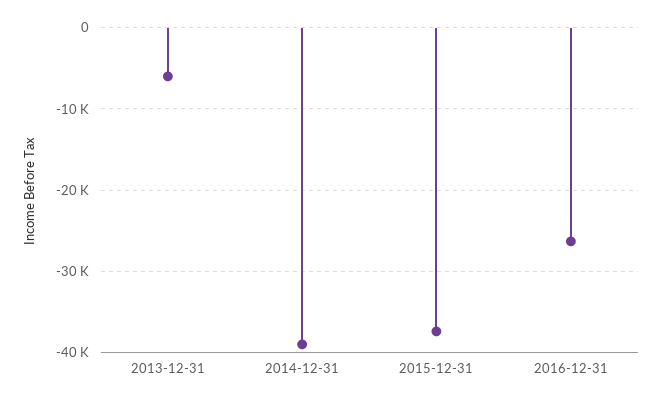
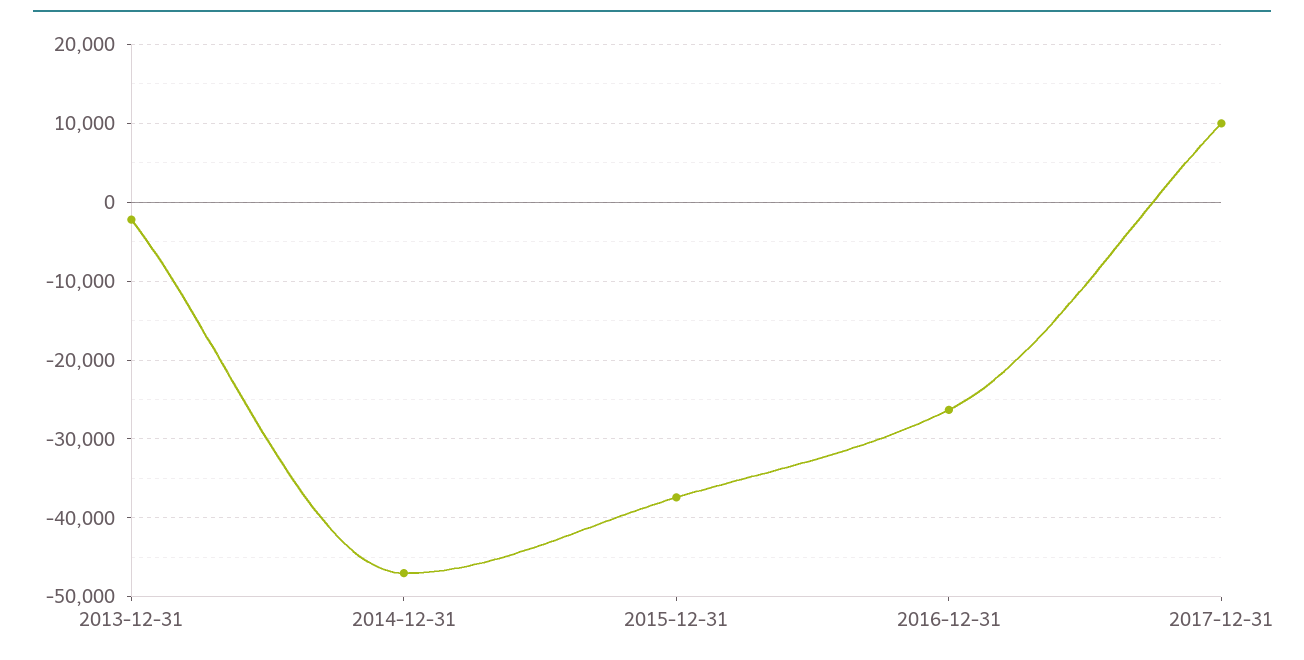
2013-12-31: -6000 -> -2000
2014-12-31: -39000 -> -47000
2017-12-31: none -> 10000

